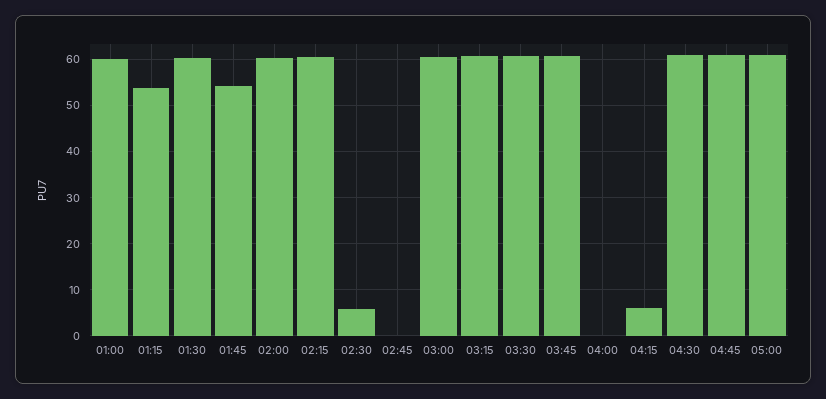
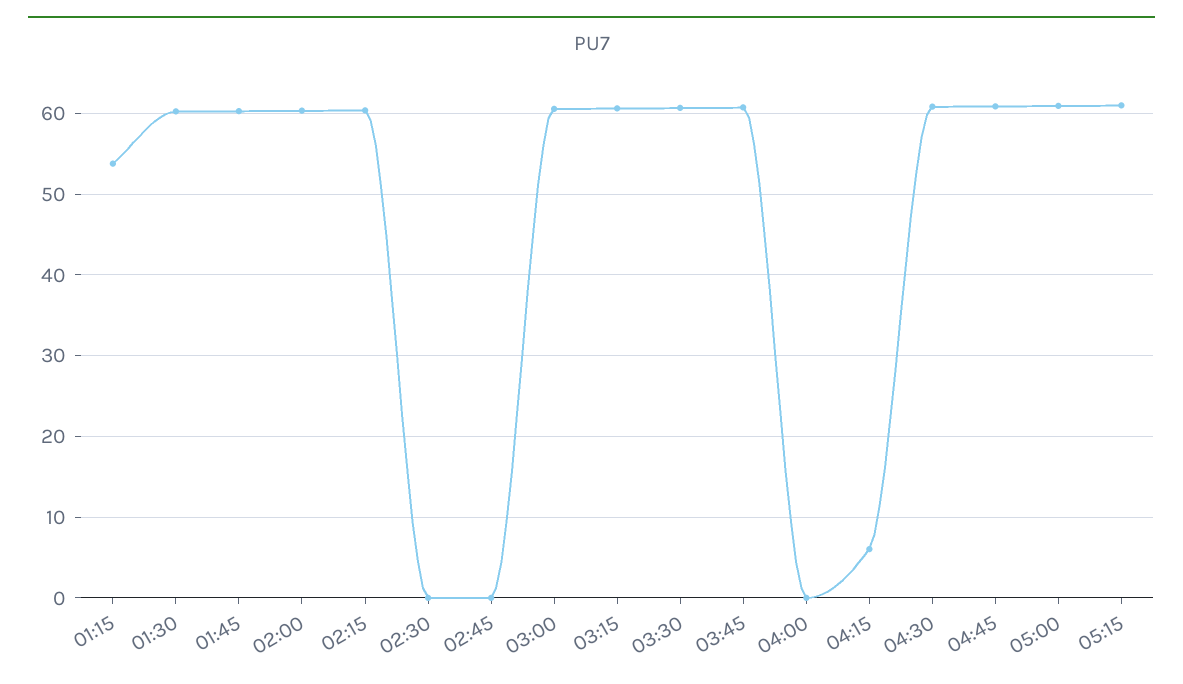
01:00: 60 -> none
01:45: 54 -> 60
02:30: 6 -> 0
05:15: none -> 61

